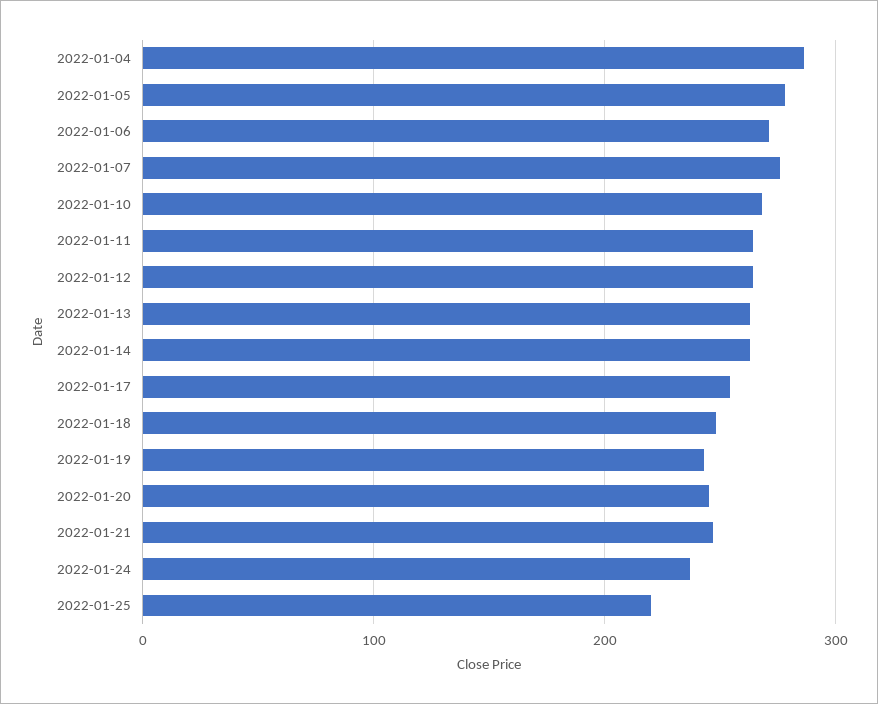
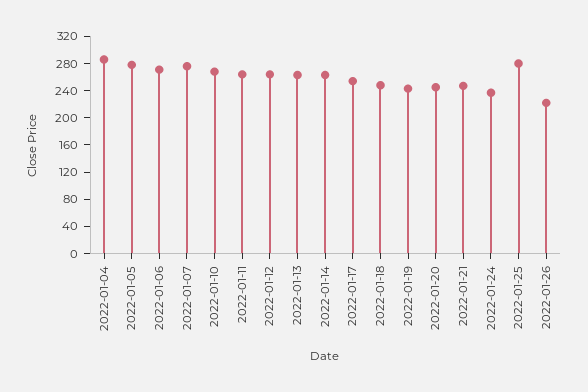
2022-01-25: 220 -> 280
2022-01-26: none -> 220

